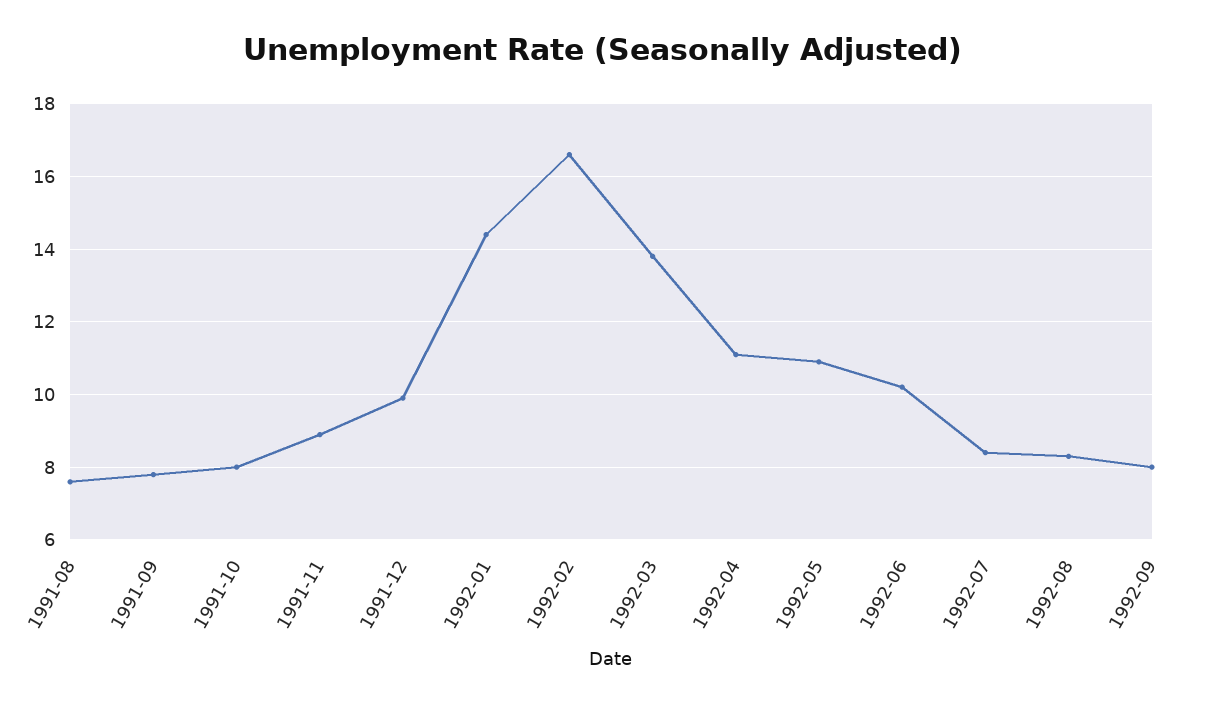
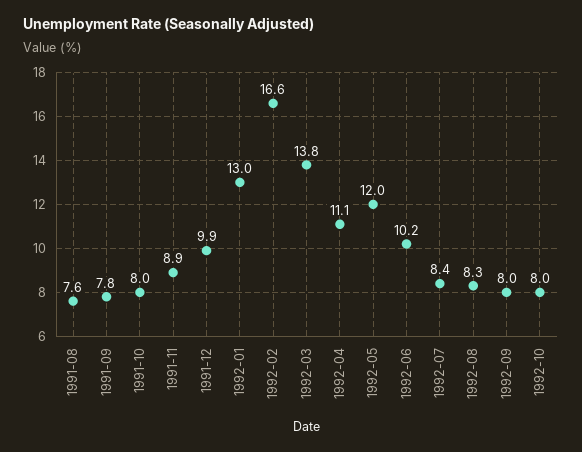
1992-01: 14.5 -> 13
1992-05: 11 -> 12
1992-10: none -> 8

